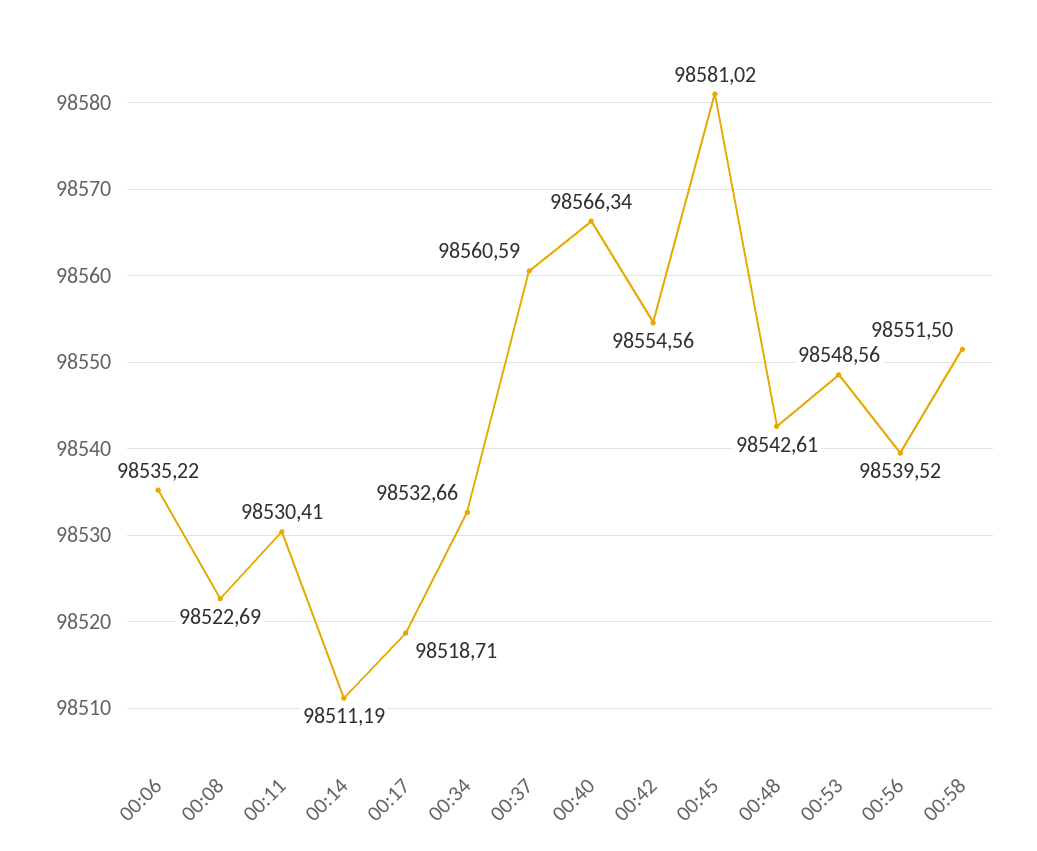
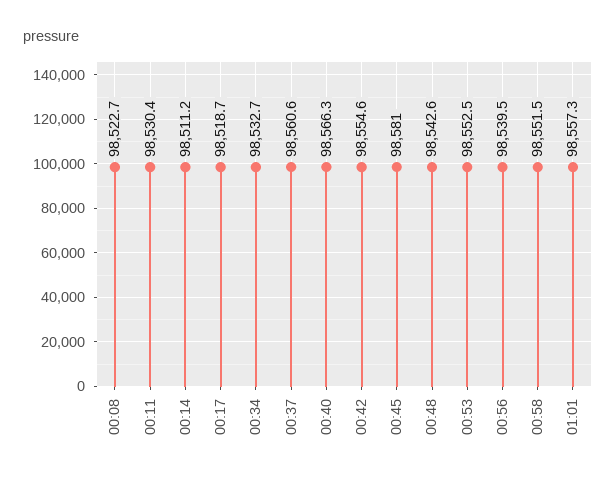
00:06: 98535.22 -> none
00:53: 98548.56 -> 98552.5
01:01: none -> 98557.3

